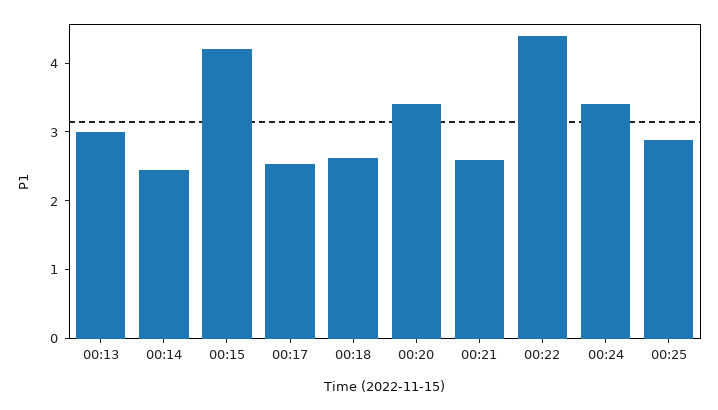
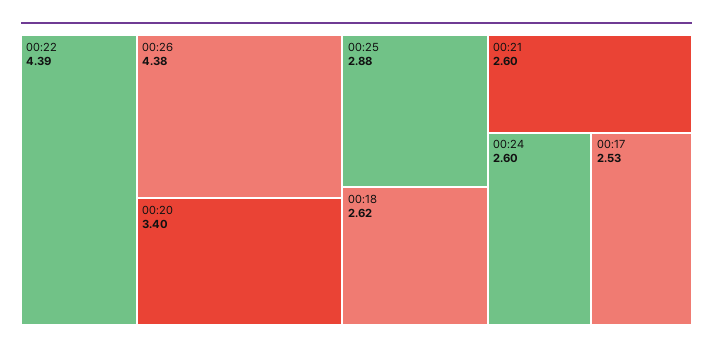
00:13: 3 -> none
00:14: 2.4 -> none
00:15: 4.2 -> none
00:24: 3.4 -> 2.6
00:26: none -> 4.38

